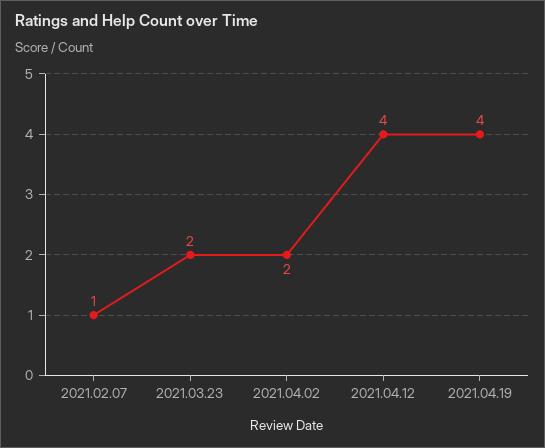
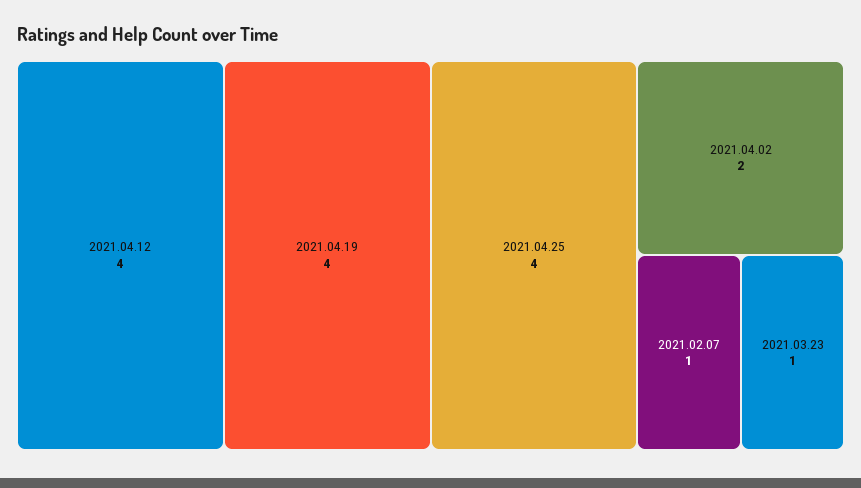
2021.03.23: 2 -> 1
2021.04.25: none -> 4

